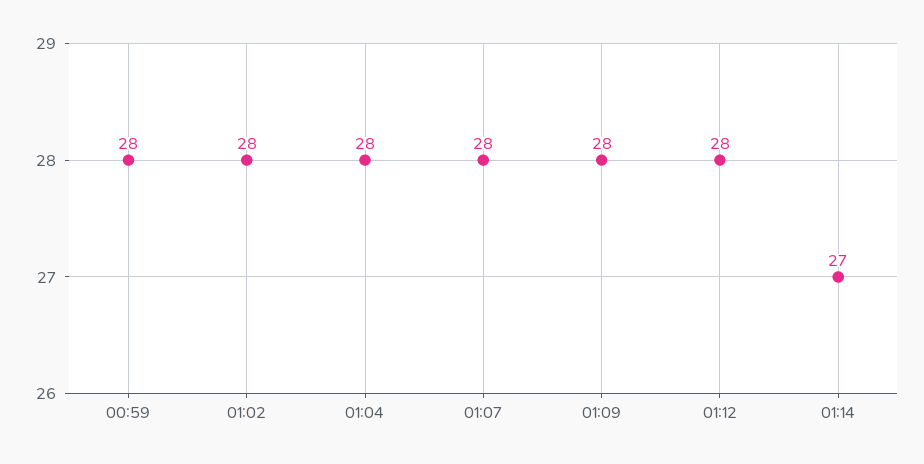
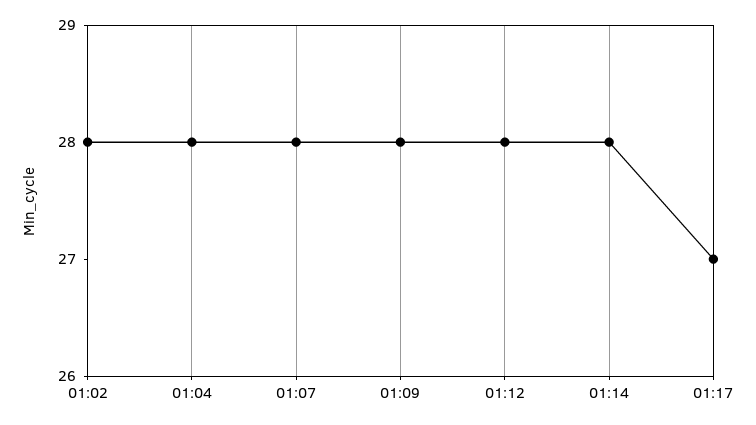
00:59: 28 -> none
01:14: 27 -> 28
01:17: none -> 27

